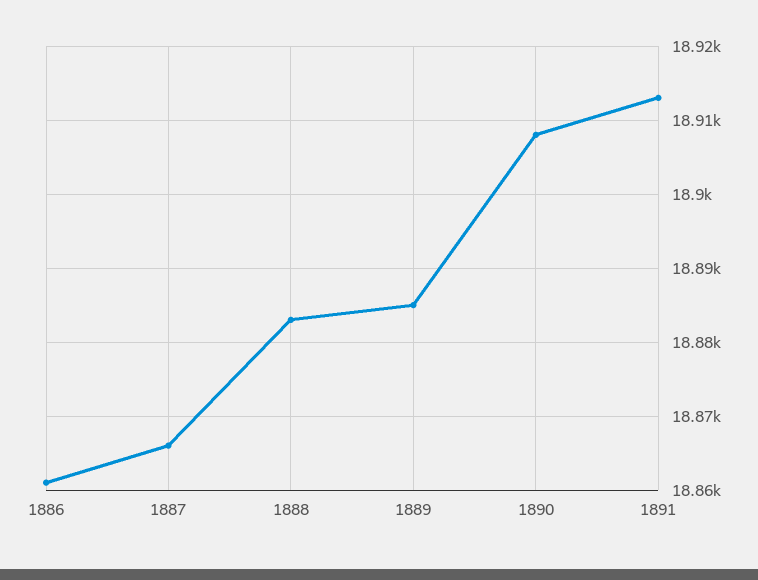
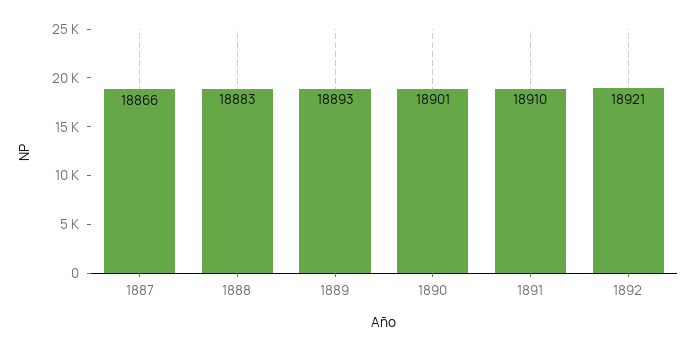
1886: 18861 -> none
1889: 18885 -> 18893
1890: 18908 -> 18901
1891: 18913 -> 18910
1892: none -> 18921

